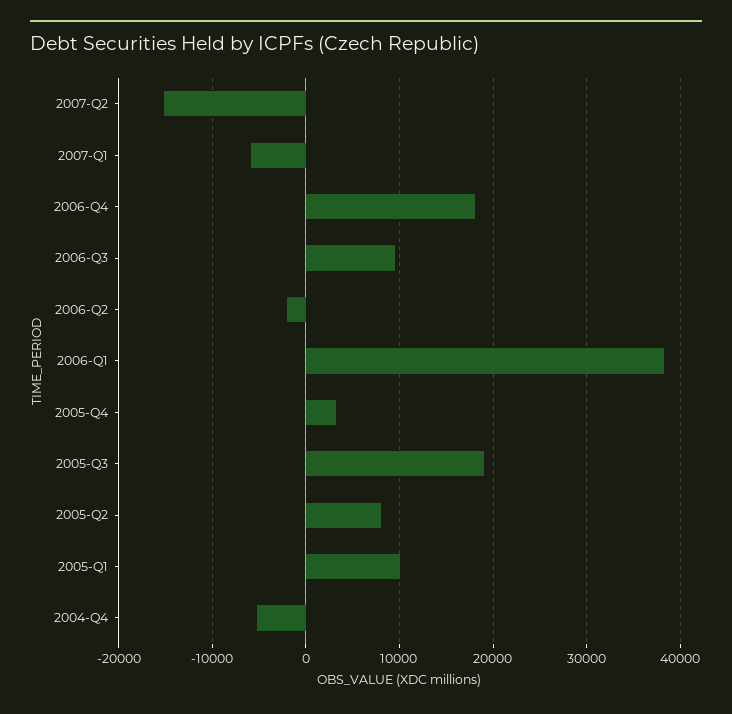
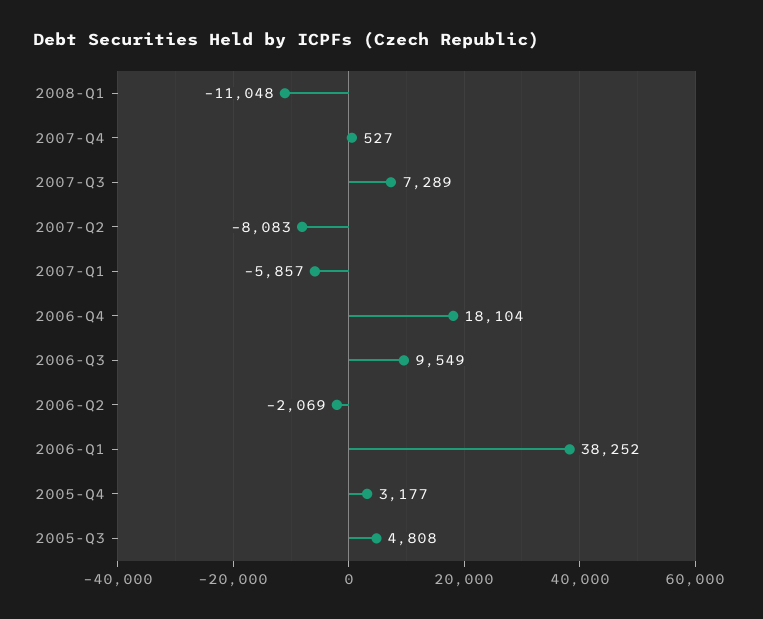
2007-Q2: -15000 -> -8083
2005-Q3: 19000 -> 4808
2005-Q2: 8000 -> none
2005-Q1: 10000 -> none
2004-Q4: -5000 -> none
2008-Q1: none -> -11048
2007-Q4: none -> 527
2007-Q3: none -> 7289

